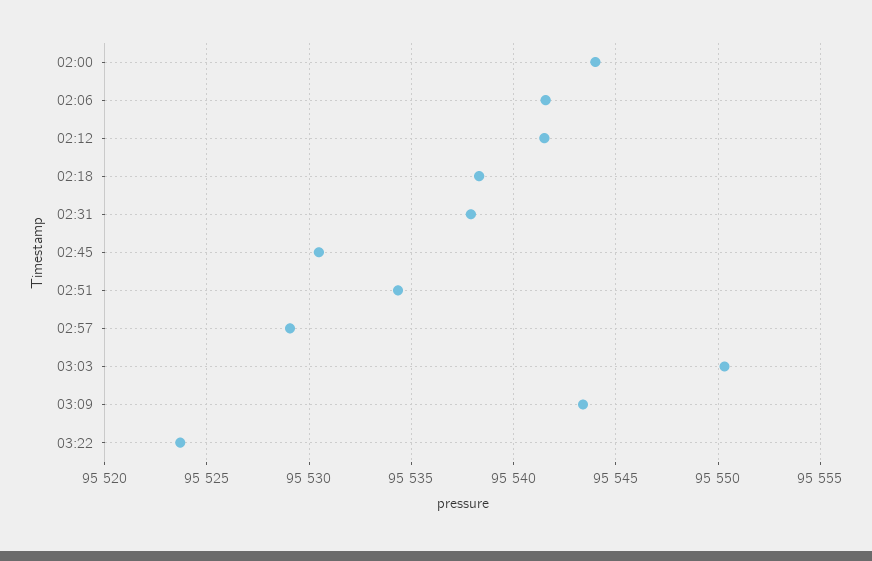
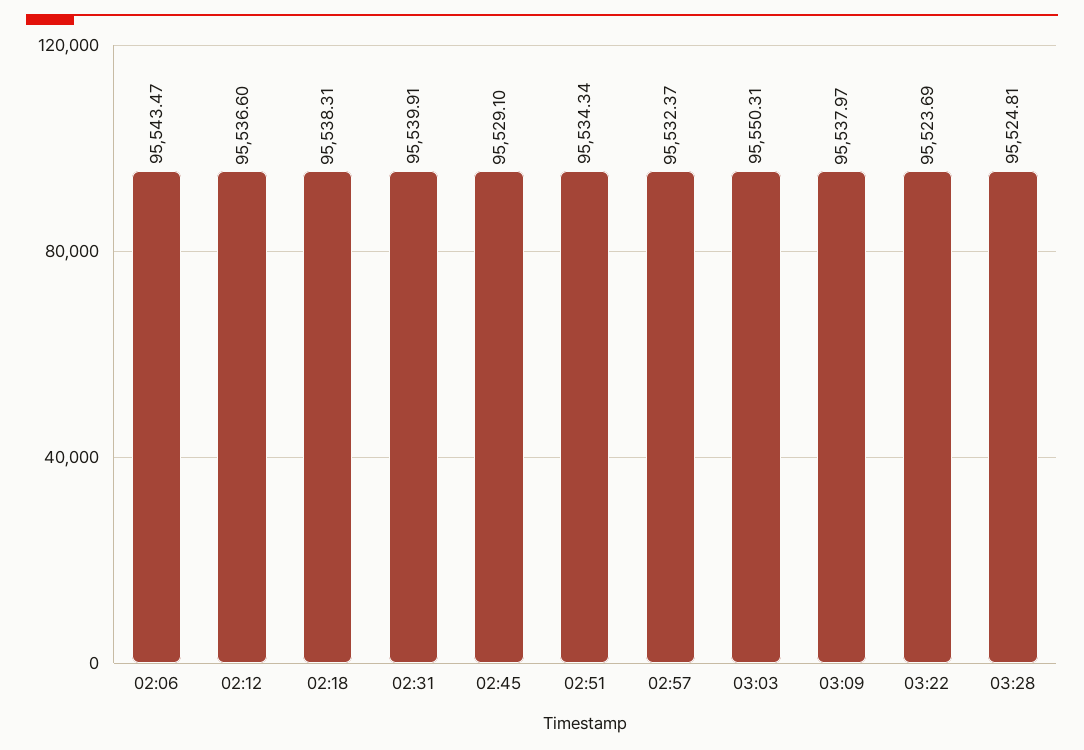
02:00: 95544 -> none
02:06: 95541.5 -> 95543.47
02:12: 95541.5 -> 95536.6
02:31: 95538 -> 95539.91
02:45: 95530.5 -> 95529.1
02:57: 95529 -> 95532.37
03:09: 95543.5 -> 95537.97
03:28: none -> 95524.81

